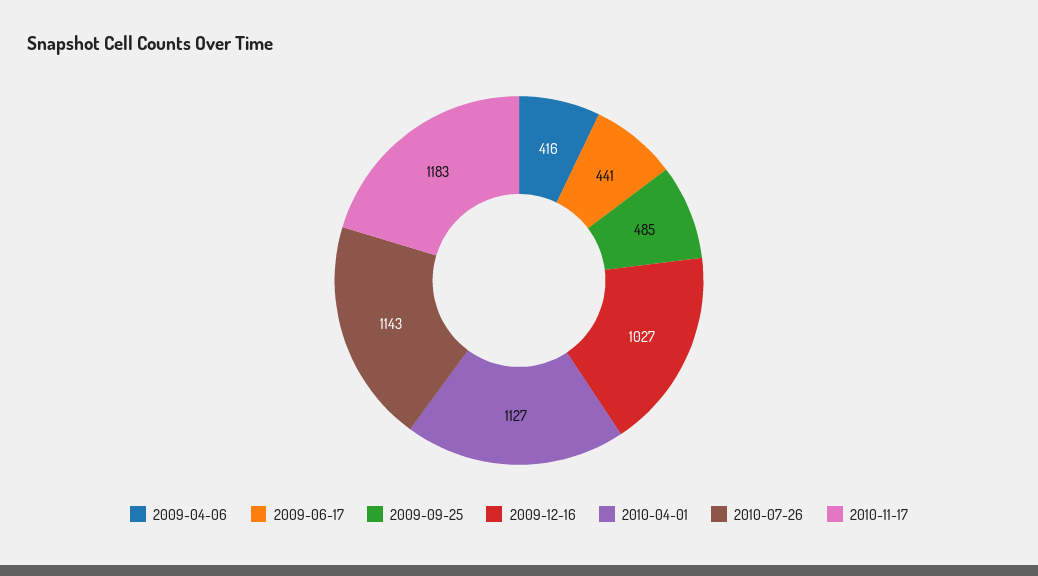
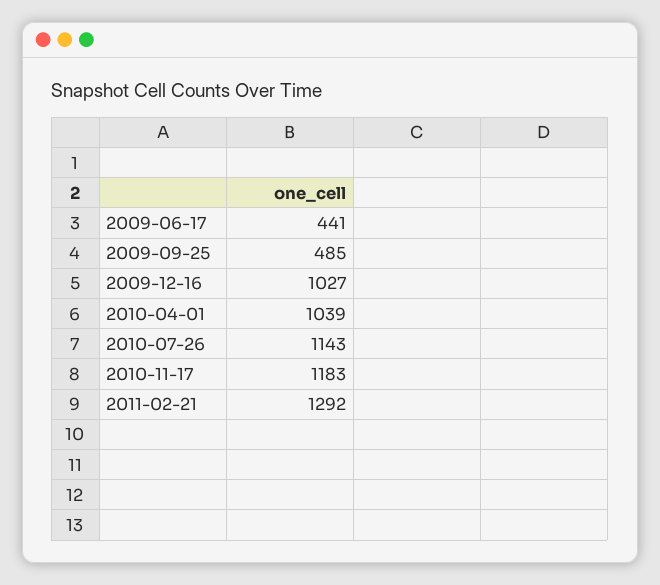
2009-04-06: 416 -> none
2010-04-01: 1127 -> 1039
2011-02-21: none -> 1292

